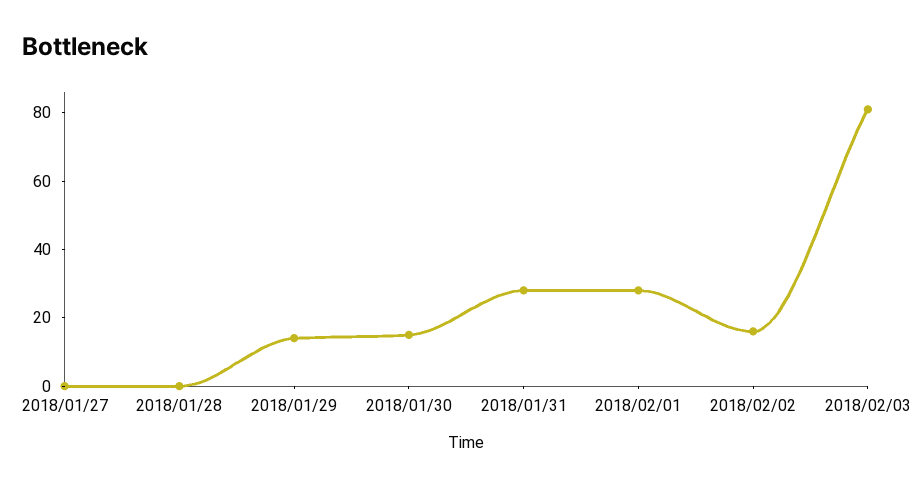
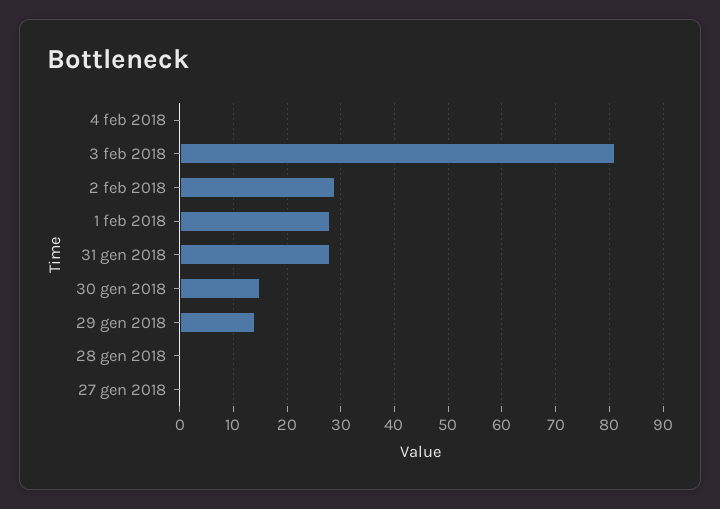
2018/02/02: 15 -> 30
4 feb 2018: none -> 0

